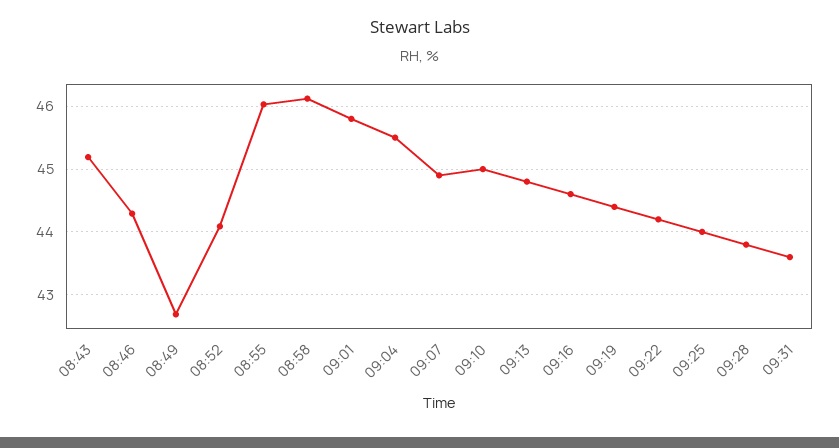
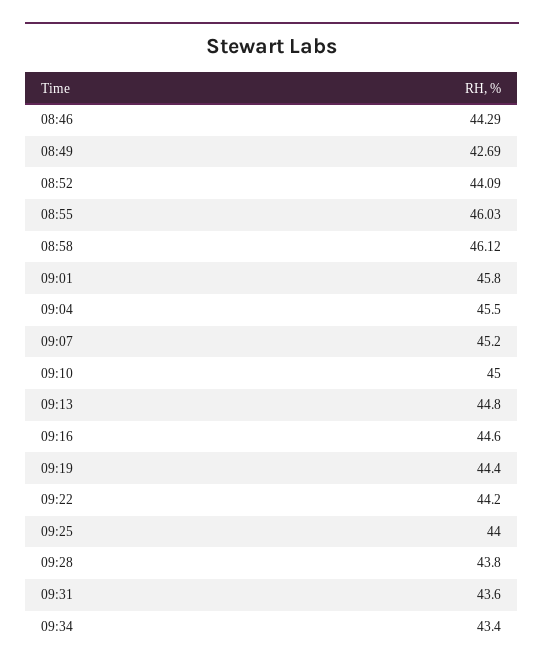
08:43: 45.2 -> none
09:07: 44.9 -> 45.2
09:34: none -> 43.4

